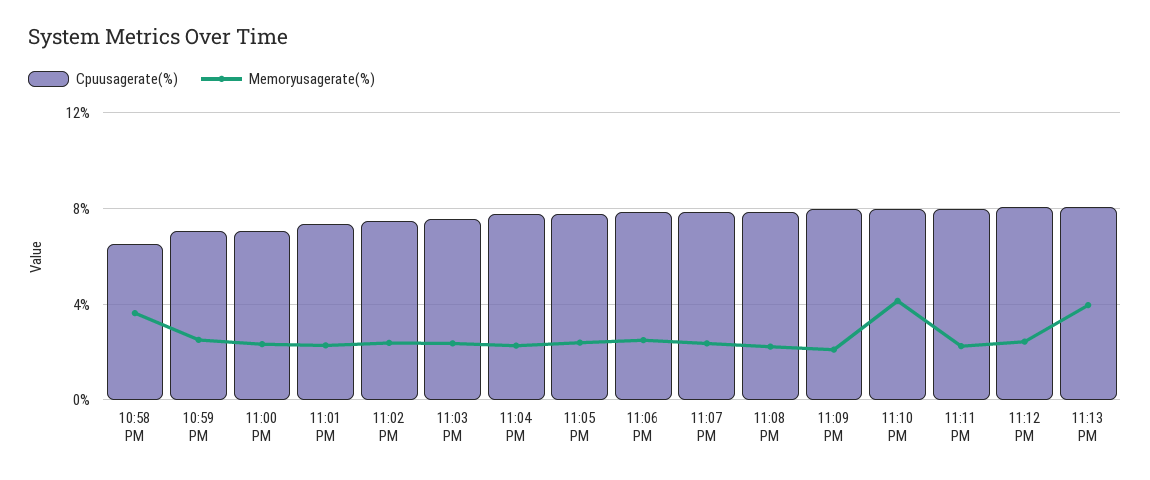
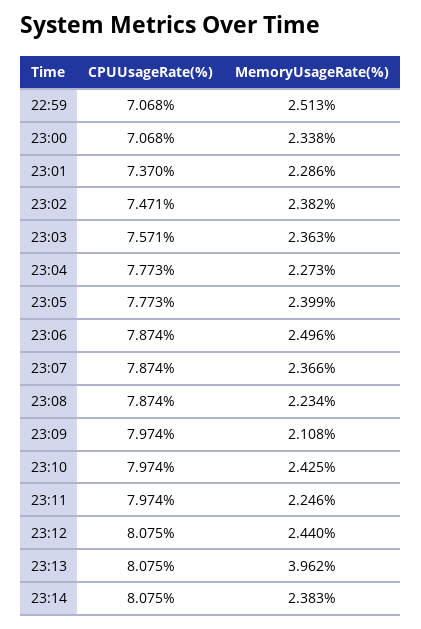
Cpuusagerate(%), 10:58 PM: 6.5 -> none
Memoryusagerate(%), 10:58 PM: 3.5 -> none
Memoryusagerate(%), 11:10 PM: 4 -> 2.425
Cpuusagerate(%), 23:14: none -> 8.075
Memoryusagerate(%), 23:14: none -> 2.383

